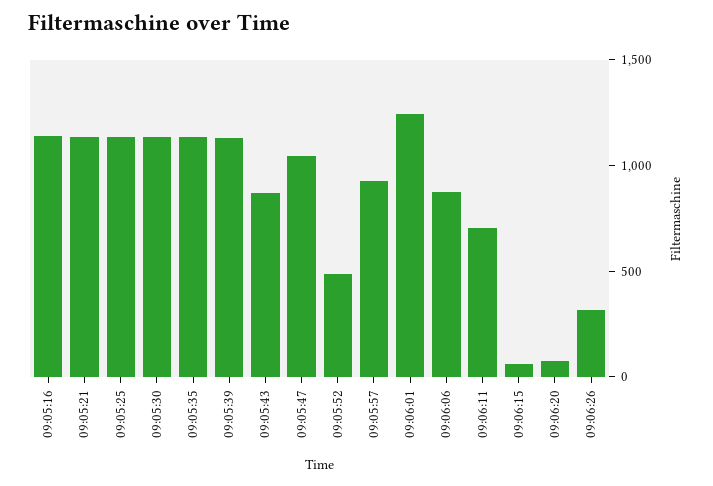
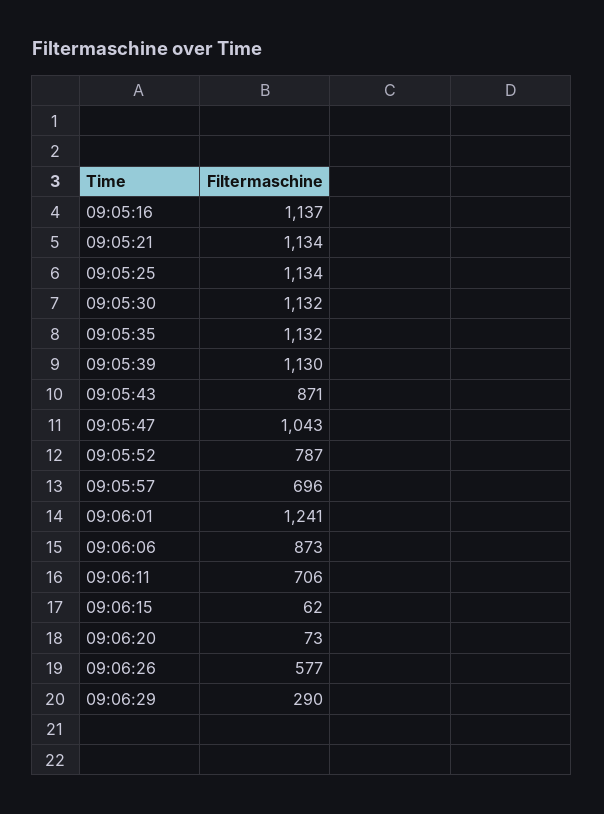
09:05:52: 500 -> 787
09:05:57: 900 -> 696
09:06:26: 300 -> 577
09:06:29: none -> 290

